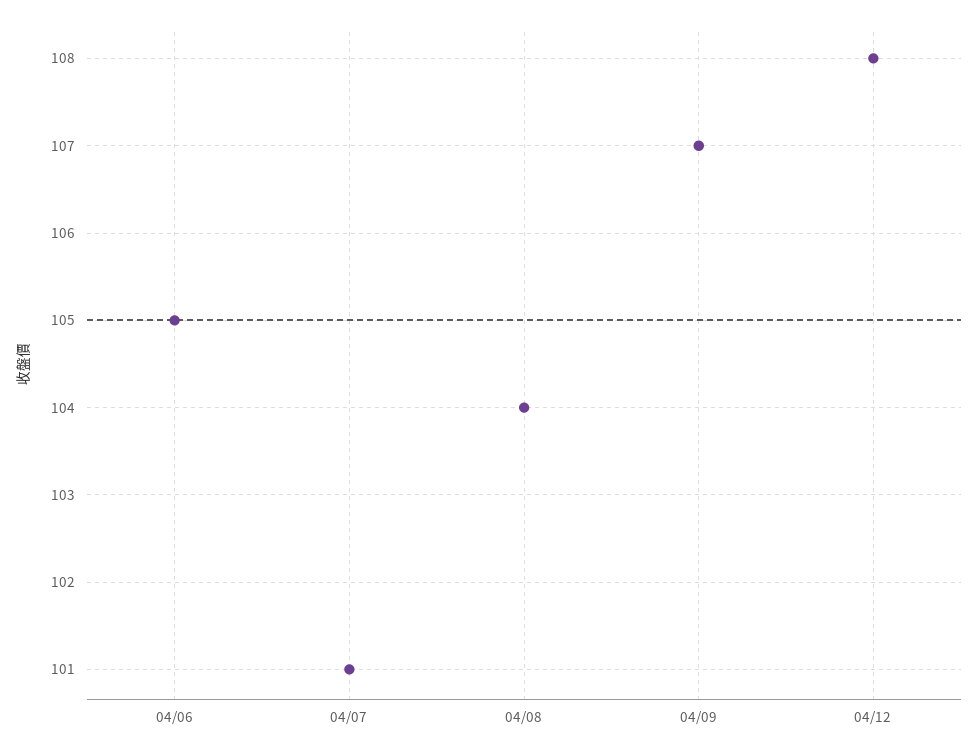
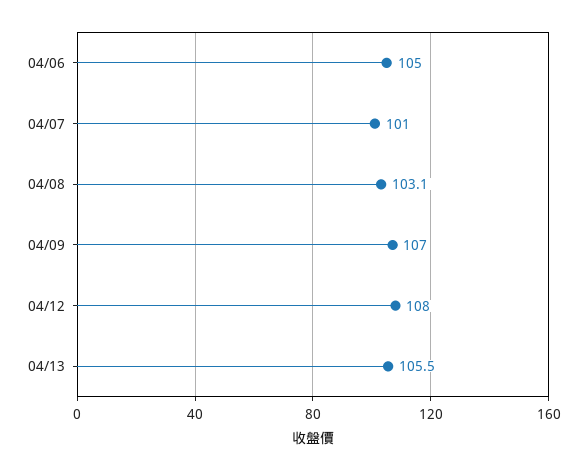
04/08: 104 -> 103.1
04/13: none -> 105.5

